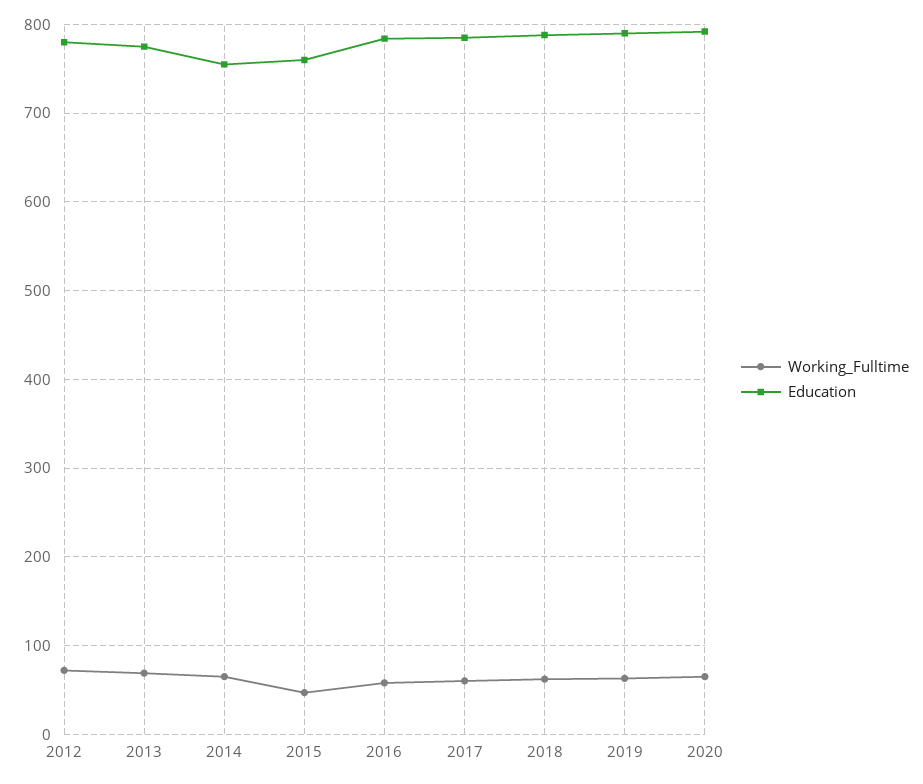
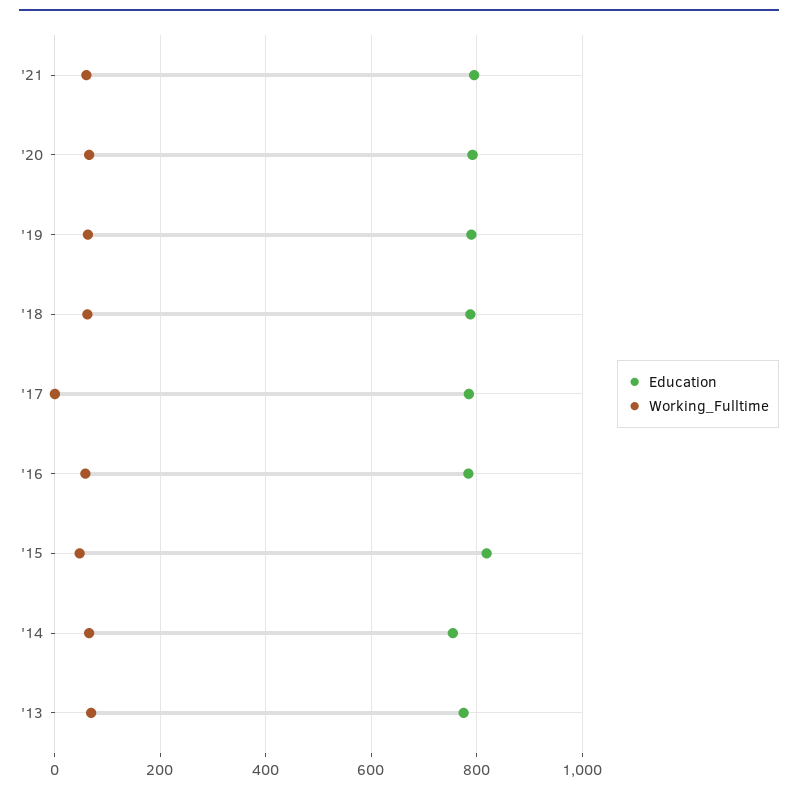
Working_Fulltime, 2012: 70 -> none
Education, 2012: 780 -> none
Education, 2015: 760 -> 820
Working_Fulltime, 2017: 60 -> 0
Education, '21: none -> 800
Working_Fulltime, '21: none -> 60

